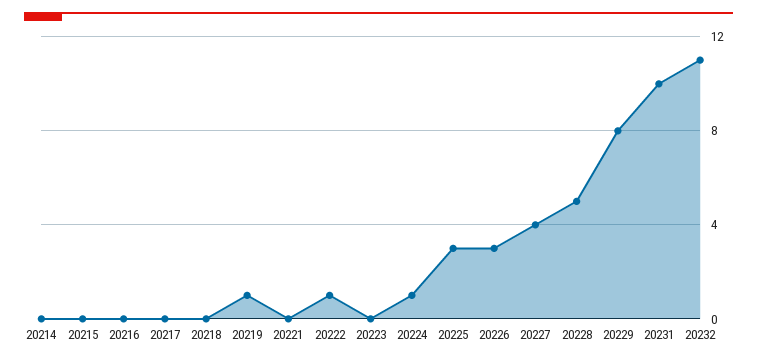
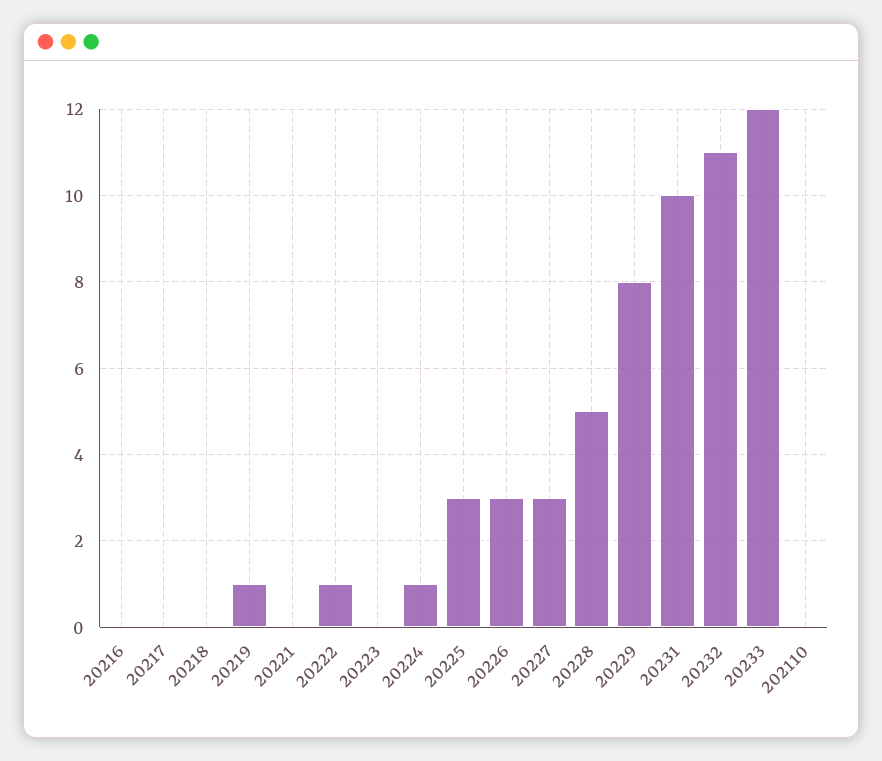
20214: 0 -> none
20215: 0 -> none
20227: 4 -> 3
20233: none -> 12
202110: none -> 0

